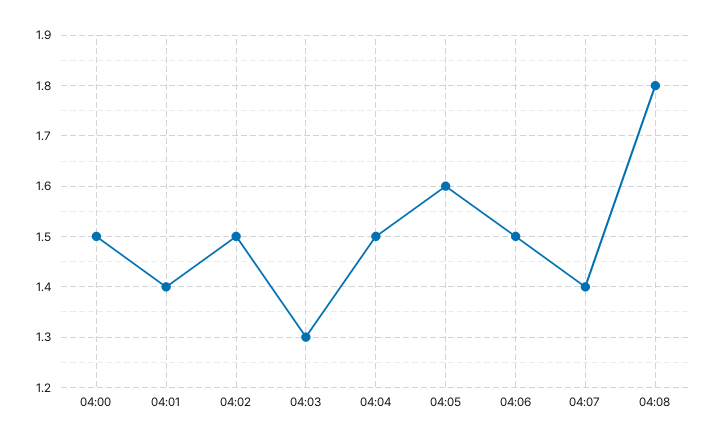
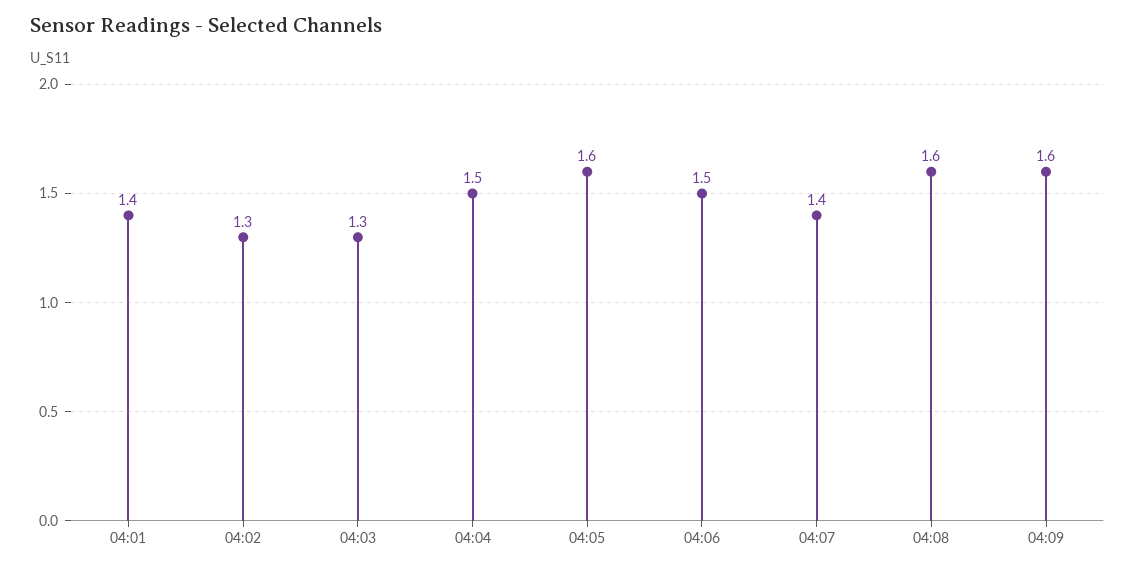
04:00: 1.5 -> none
04:02: 1.5 -> 1.3
04:08: 1.8 -> 1.6
04:09: none -> 1.6

